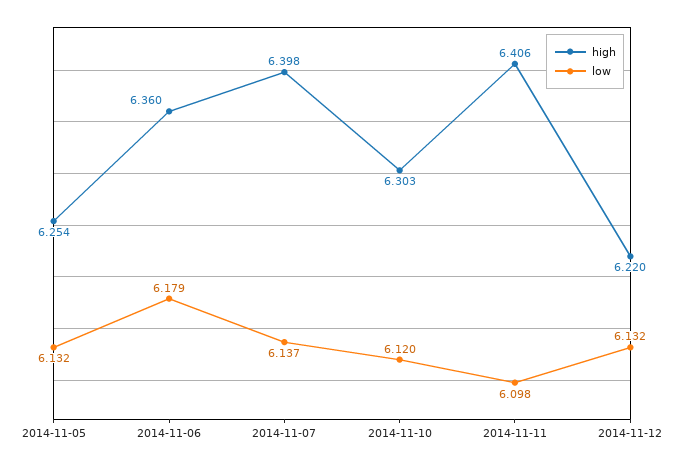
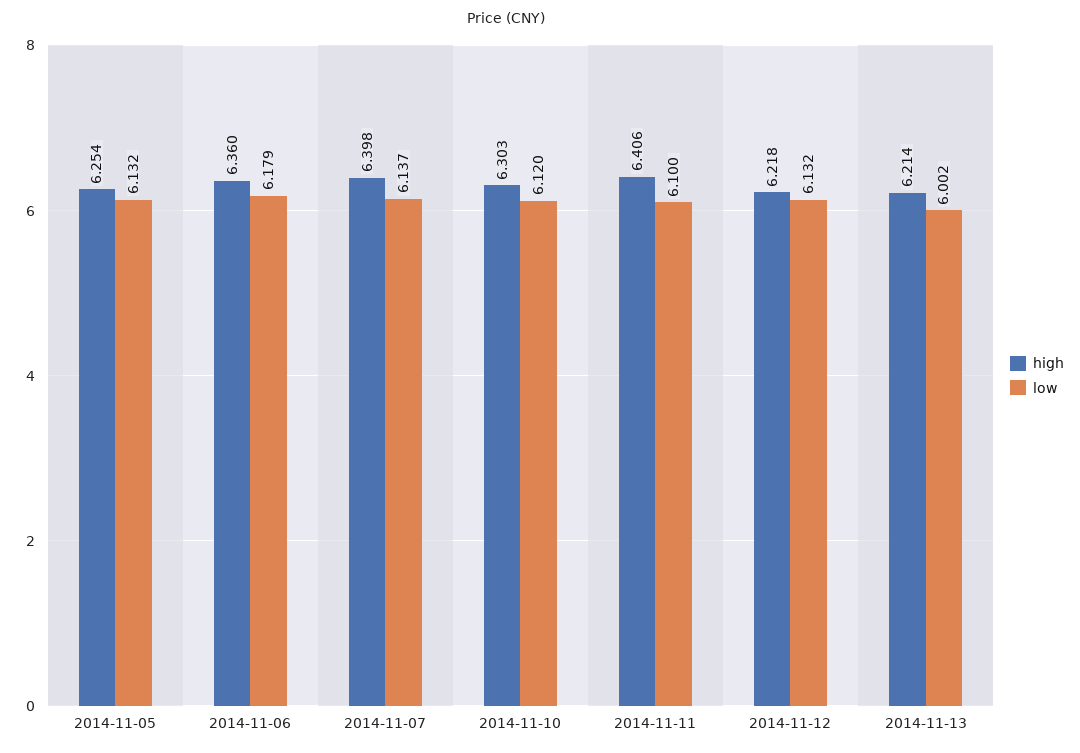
low, 2014-11-11: 6.098 -> 6.1
high, 2014-11-12: 6.22 -> 6.218
high, 2014-11-13: none -> 6.214
low, 2014-11-13: none -> 6.002

